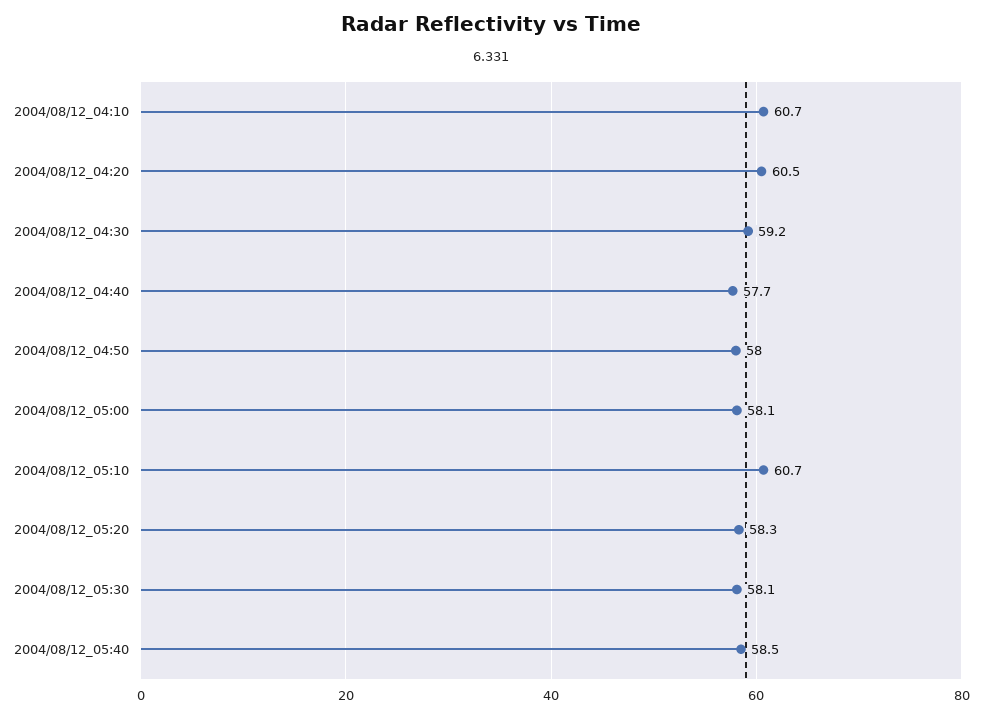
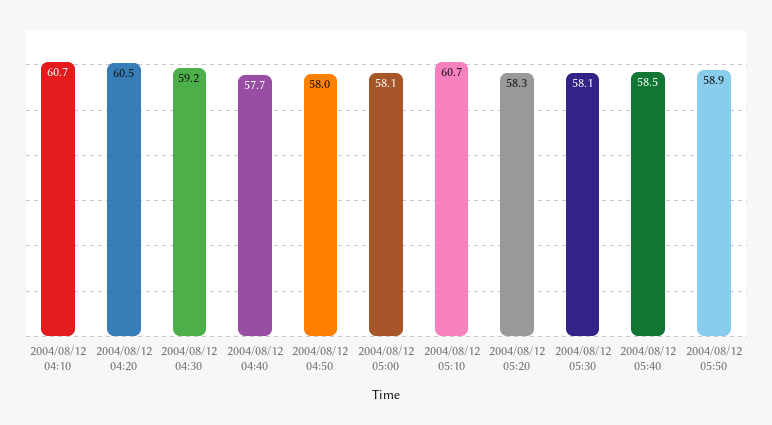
2004/08/12 05:50: none -> 58.9

